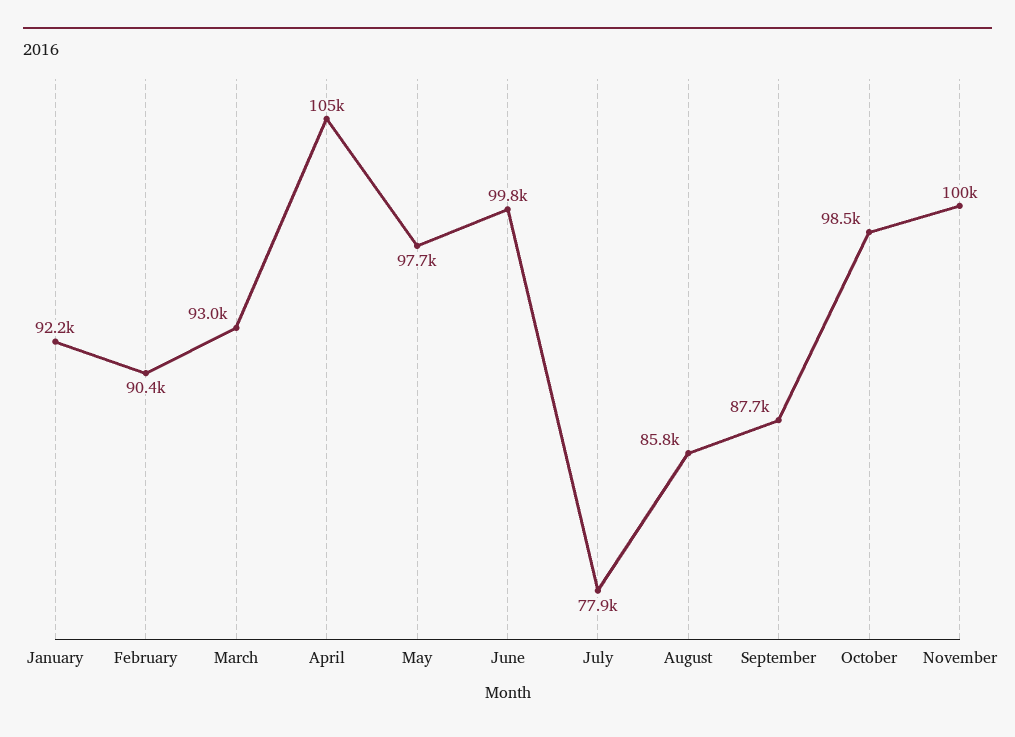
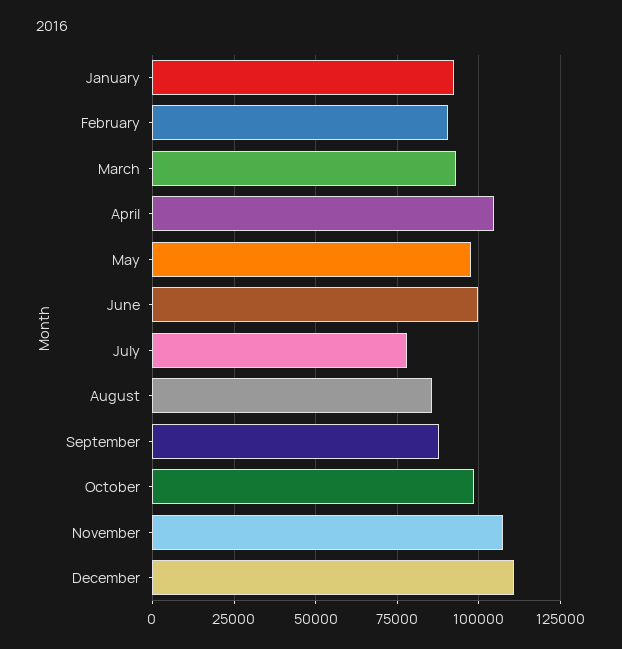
November: 100000 -> 107500
December: none -> 110000

